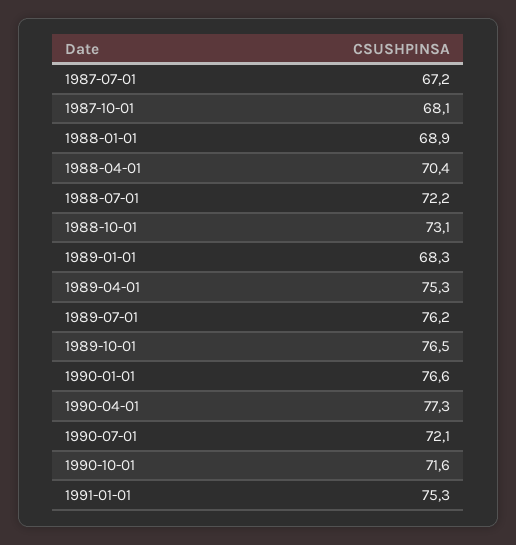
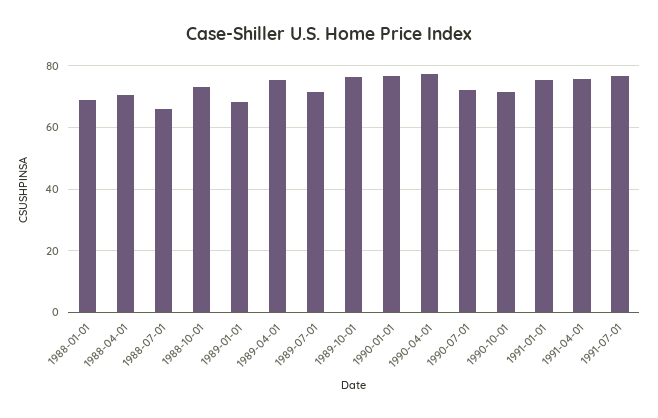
1987-07-01: 67.2 -> none
1987-10-01: 68.1 -> none
1988-07-01: 72.2 -> 66
1989-07-01: 76.2 -> 72
1991-04-01: none -> 76
1991-07-01: none -> 76

